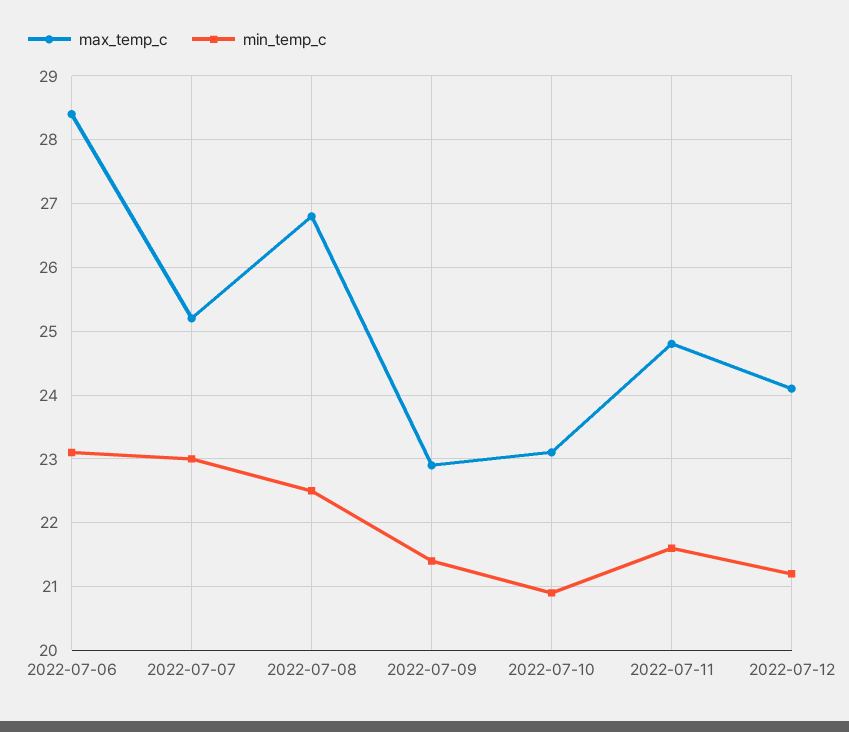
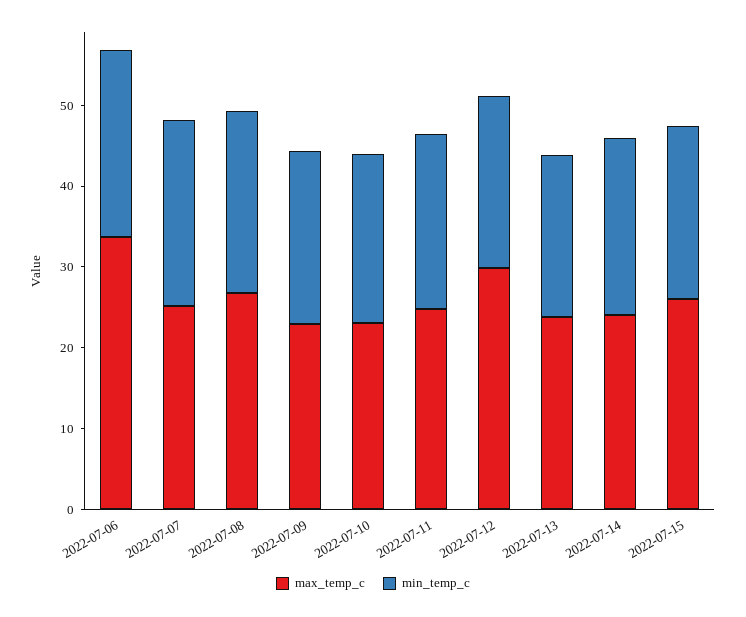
max_temp_c, 2022-07-06: 28.4 -> 34
max_temp_c, 2022-07-12: 24.1 -> 30
max_temp_c, 2022-07-13: none -> 24
min_temp_c, 2022-07-13: none -> 20
max_temp_c, 2022-07-14: none -> 24
min_temp_c, 2022-07-14: none -> 22
max_temp_c, 2022-07-15: none -> 26
min_temp_c, 2022-07-15: none -> 22

